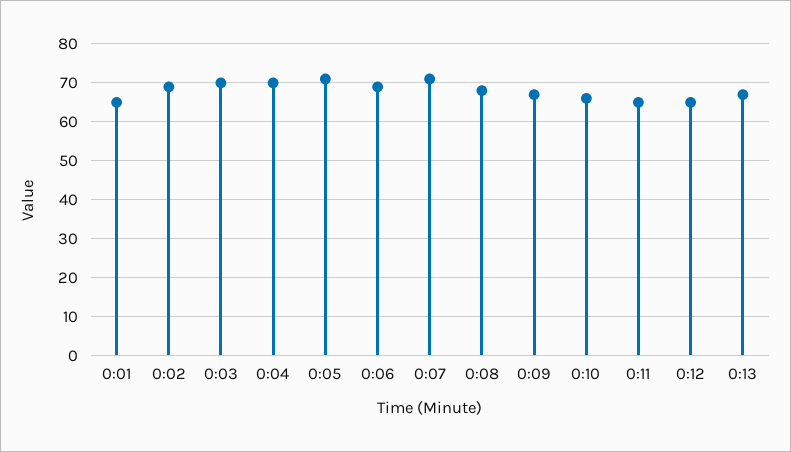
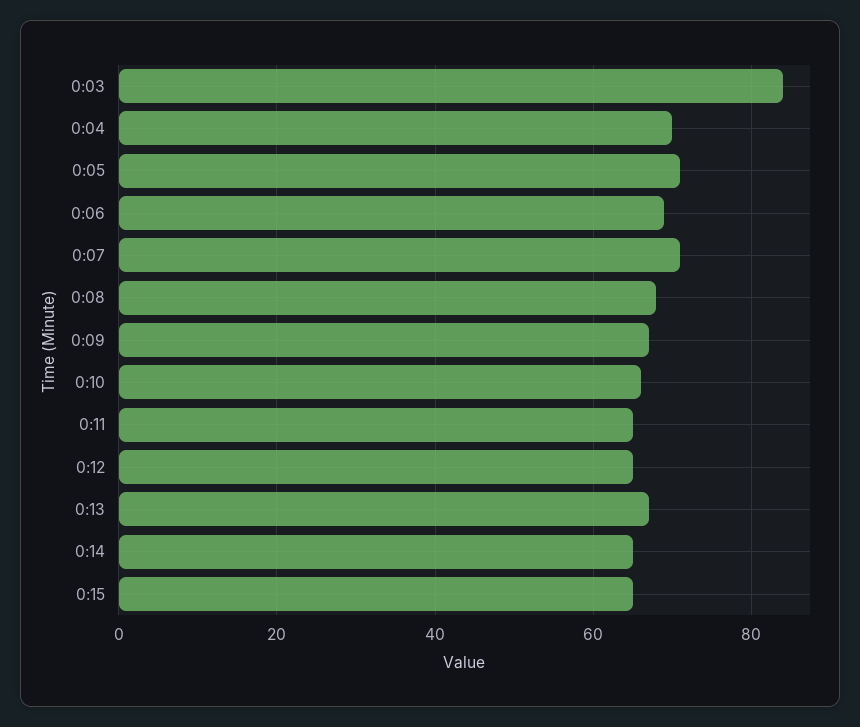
0:01: 65 -> none
0:02: 70 -> none
0:03: 70 -> 85
0:14: none -> 65
0:15: none -> 65

